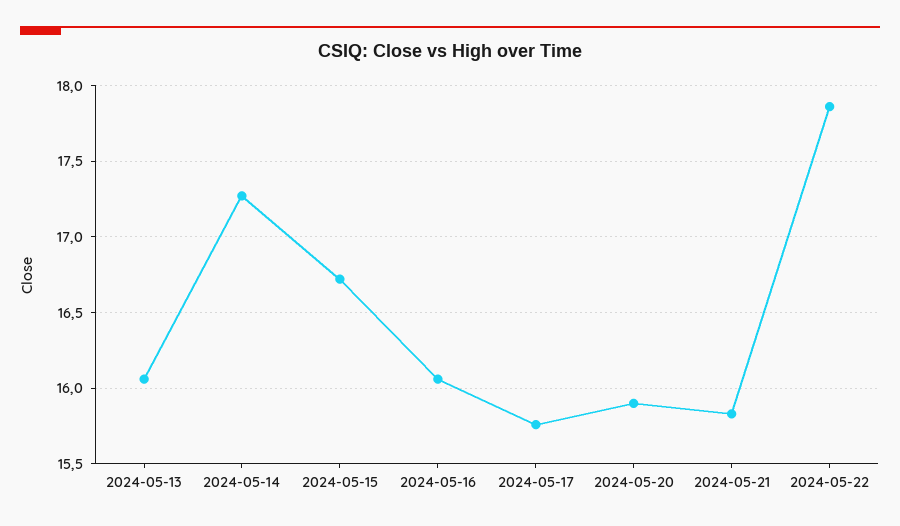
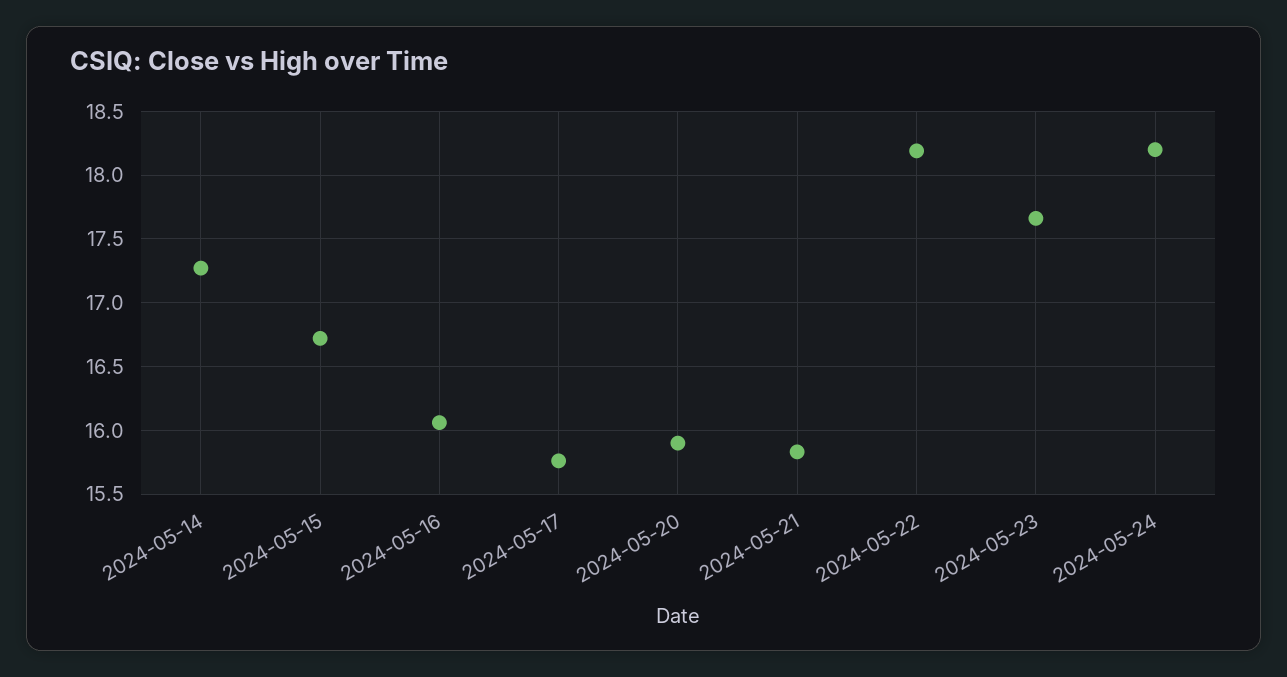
2024-05-13: 16.05 -> none
2024-05-22: 17.85 -> 18.2
2024-05-23: none -> 17.65
2024-05-24: none -> 18.2

